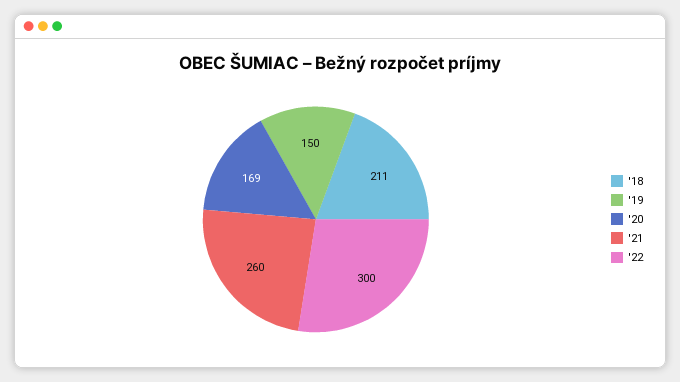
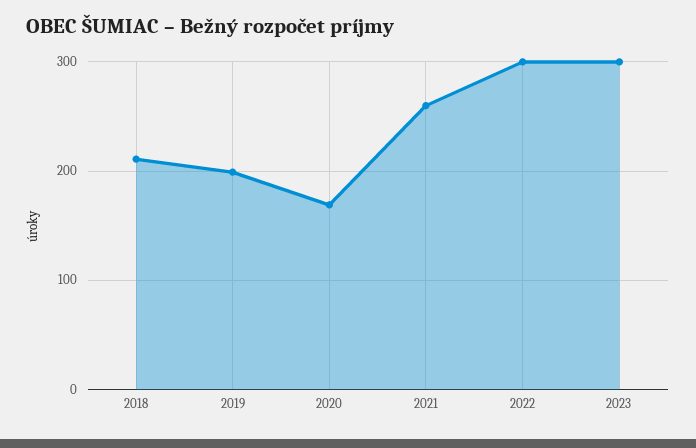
'19: 150 -> 200
2023: none -> 300

